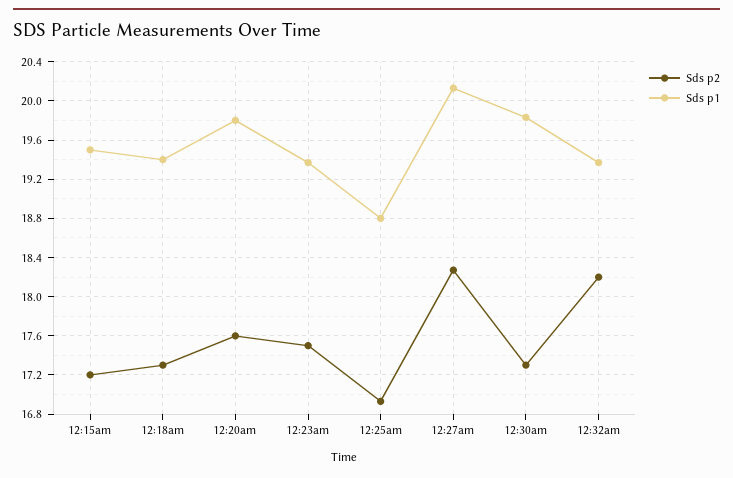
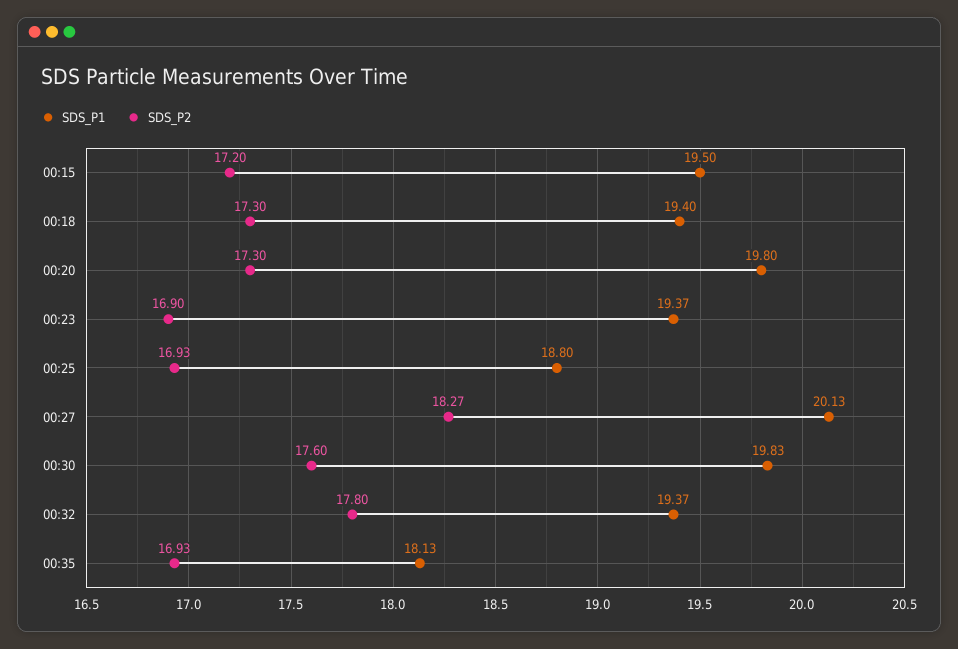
Sds p2, 12:20am: 17.6 -> 17.3
Sds p2, 12:23am: 17.5 -> 16.9
Sds p2, 12:30am: 17.3 -> 17.6
Sds p2, 12:32am: 18.2 -> 17.8
Sds p1, 00:35: none -> 18.13
Sds p2, 00:35: none -> 16.93

